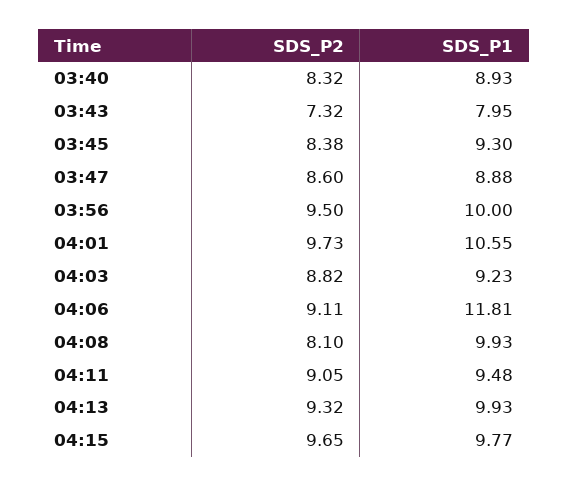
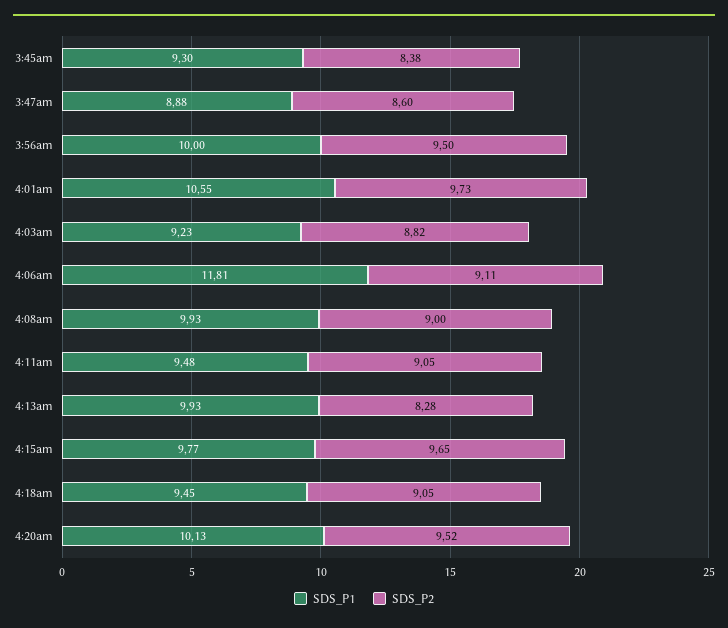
SDS_P2, 03:40: 8.32 -> none
SDS_P1, 03:40: 8.93 -> none
SDS_P2, 03:43: 7.32 -> none
SDS_P1, 03:43: 7.95 -> none
SDS_P2, 04:08: 8.1 -> 9
SDS_P2, 04:13: 9.32 -> 8.28
SDS_P1, 4:18am: none -> 9.45
SDS_P2, 4:18am: none -> 9.05
SDS_P1, 4:20am: none -> 10.13
SDS_P2, 4:20am: none -> 9.52

